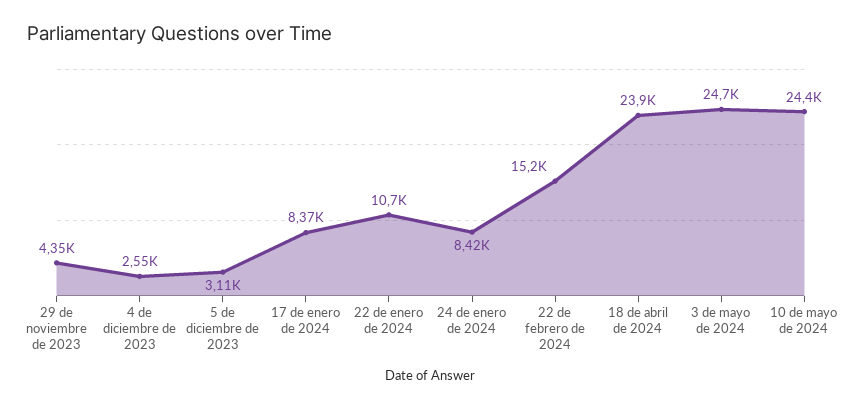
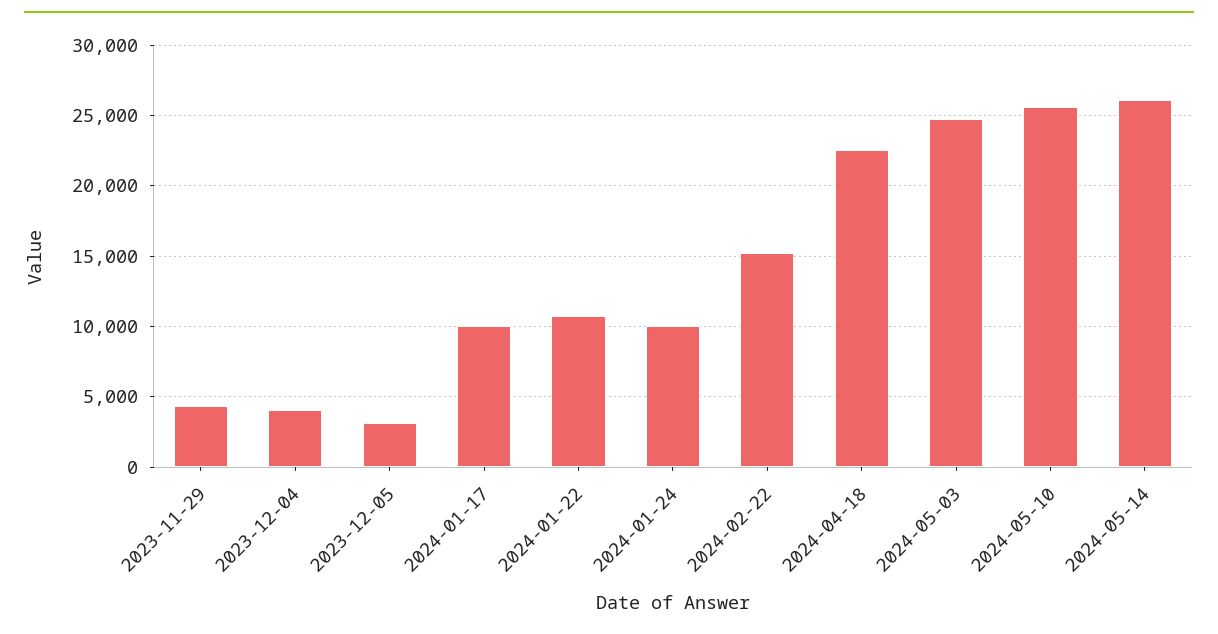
4 de diciembre de 2023: 2550 -> 4000
17 de enero de 2024: 8370 -> 10000
24 de enero de 2024: 8420 -> 10000
18 de abril de 2024: 23900 -> 22500
10 de mayo de 2024: 24400 -> 25500
2024-05-14: none -> 26000

